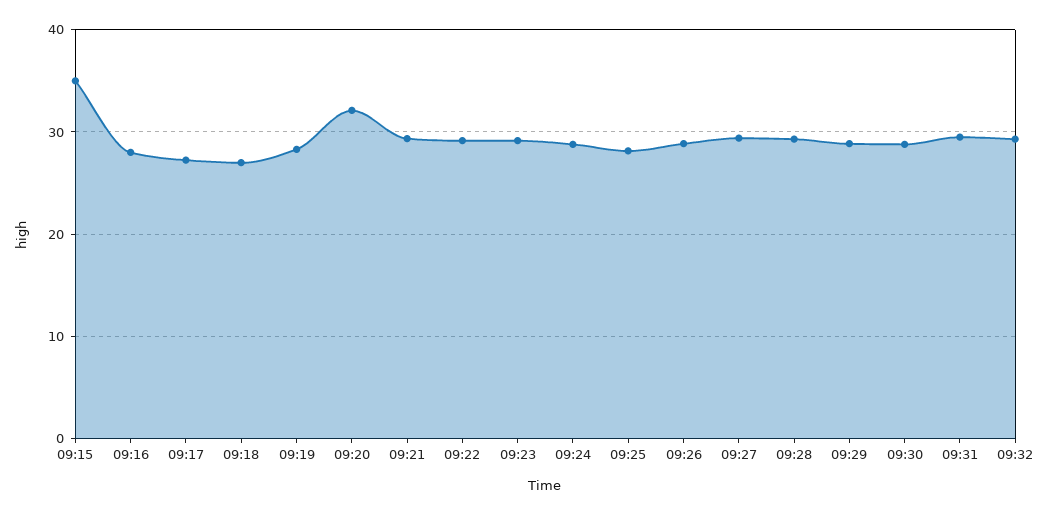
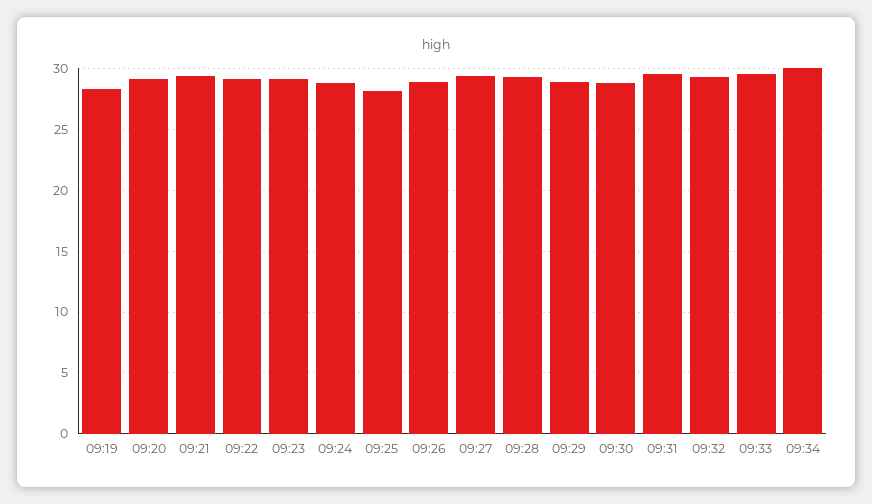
09:15: 35 -> none
09:16: 28 -> none
09:17: 27 -> none
09:18: 27 -> none
09:20: 32 -> 29
09:33: none -> 29.5
09:34: none -> 30

